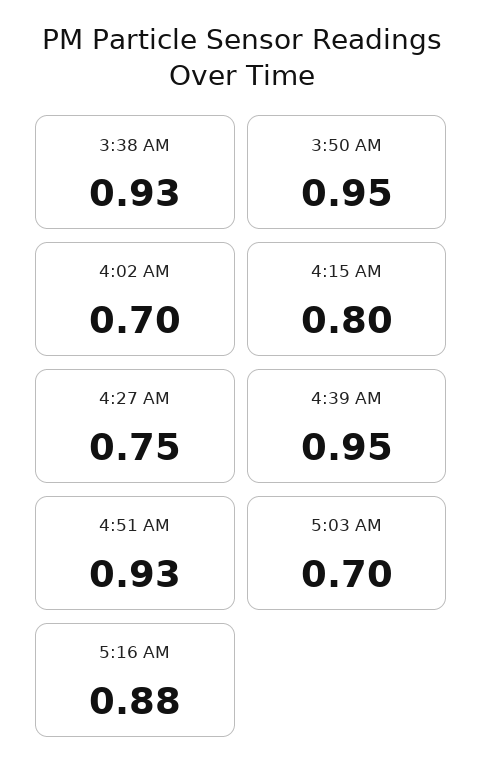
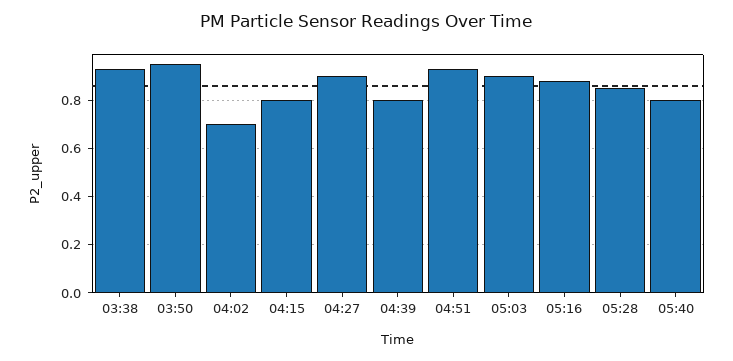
4:27 AM: 0.75 -> 0.9
4:39 AM: 0.95 -> 0.8
5:03 AM: 0.7 -> 0.9
05:28: none -> 0.85
05:40: none -> 0.8

